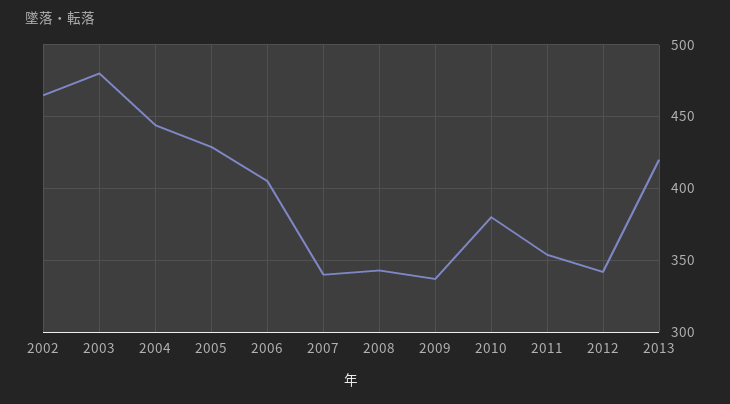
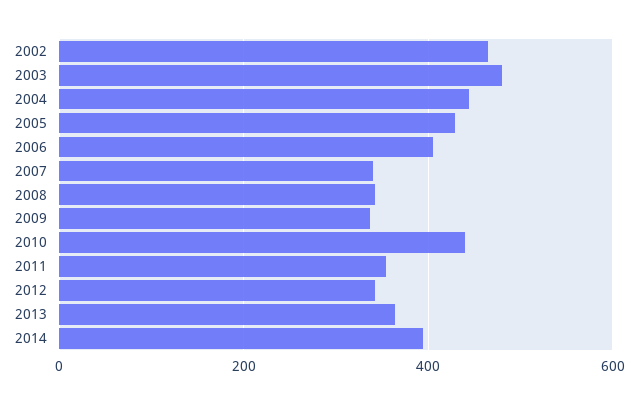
2010: 380 -> 440
2013: 420 -> 360
2014: none -> 400

